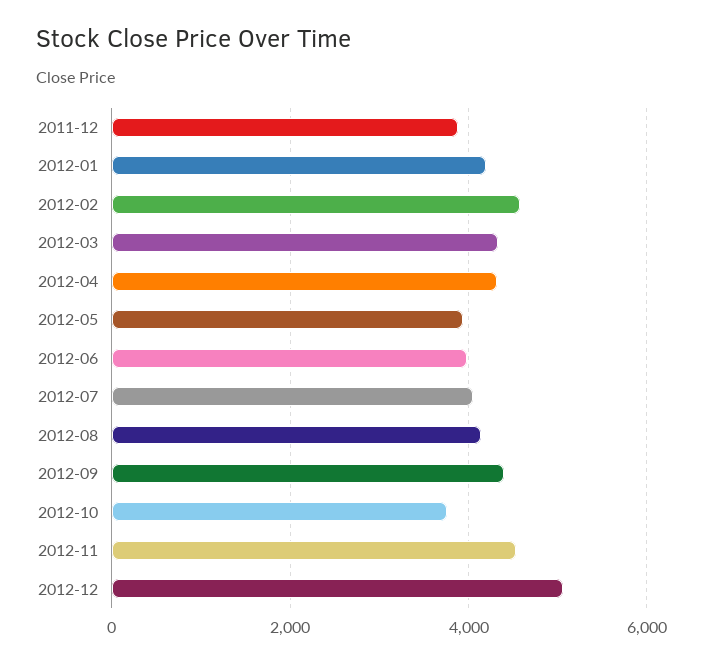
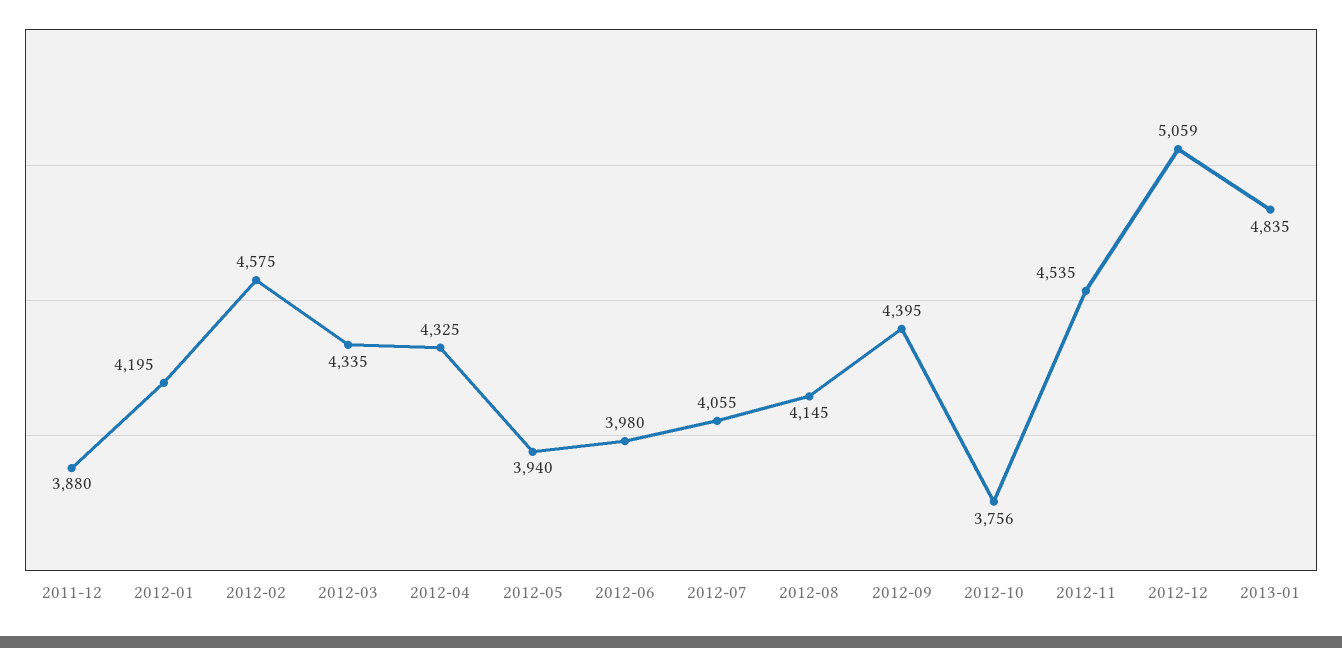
2013-01: none -> 4835

